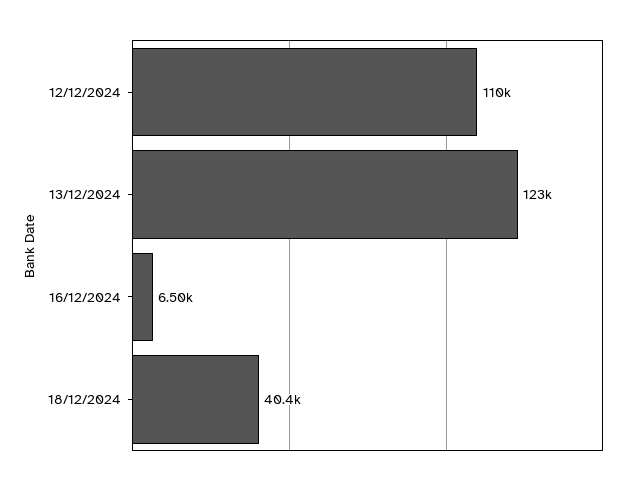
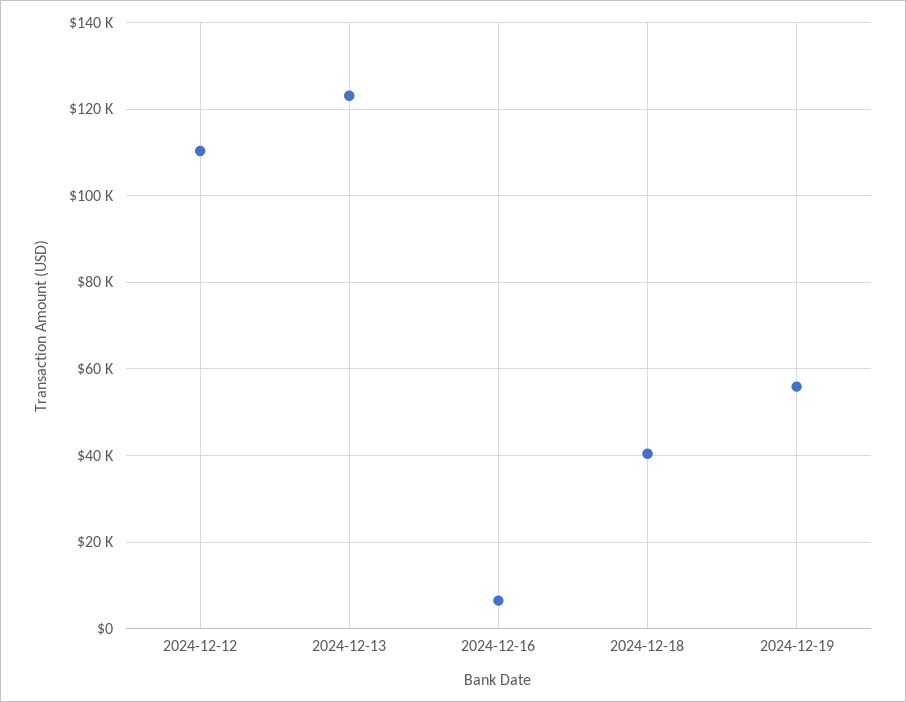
2024-12-19: none -> 56000

